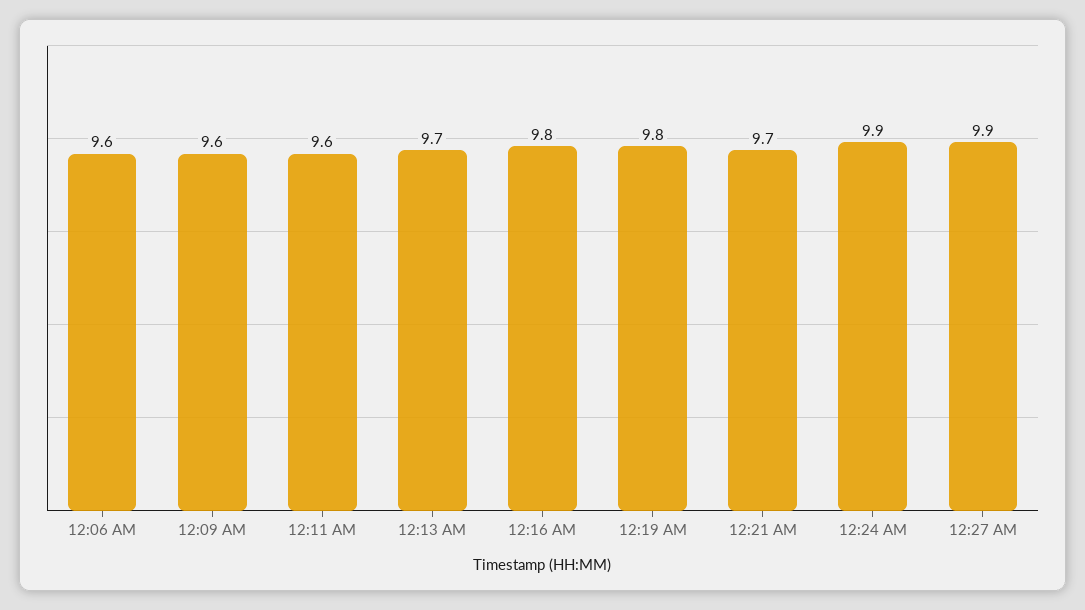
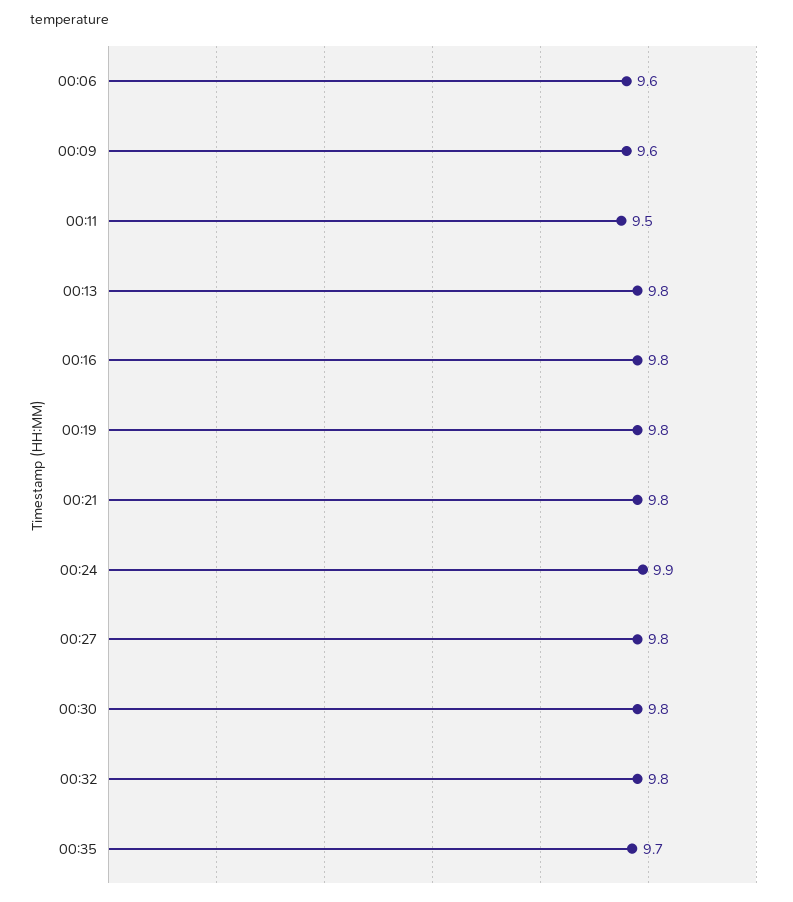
12:11 AM: 9.6 -> 9.5
12:13 AM: 9.7 -> 9.8
12:21 AM: 9.7 -> 9.8
12:27 AM: 9.9 -> 9.8
00:30: none -> 9.8
00:32: none -> 9.8
00:35: none -> 9.7

